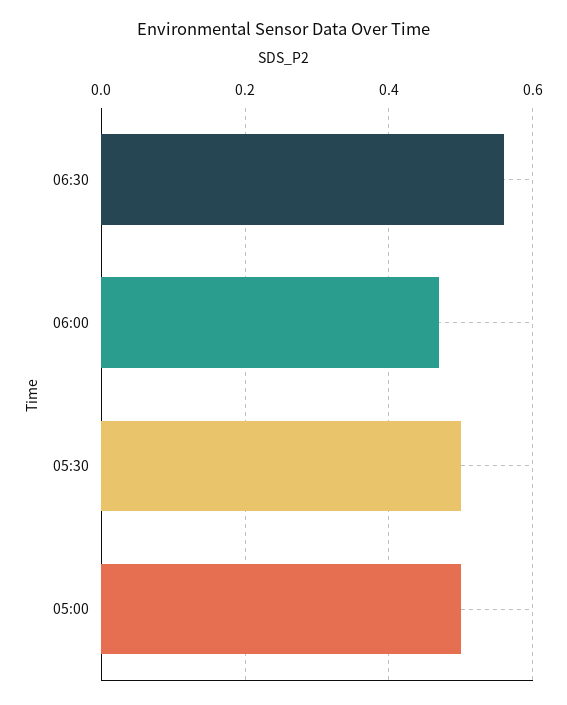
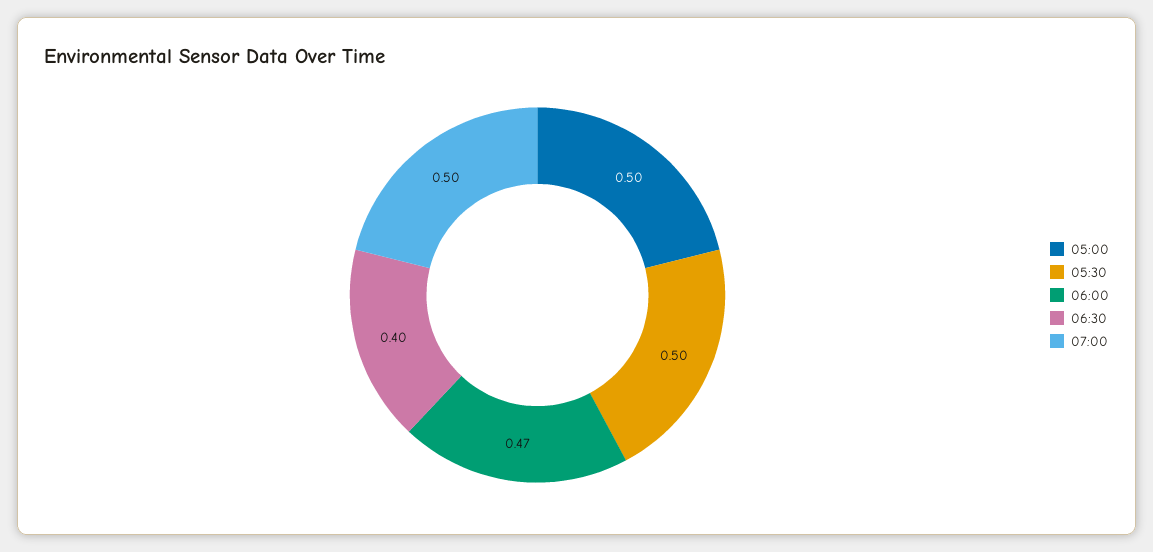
06:30: 0.55 -> 0.4
07:00: none -> 0.5

